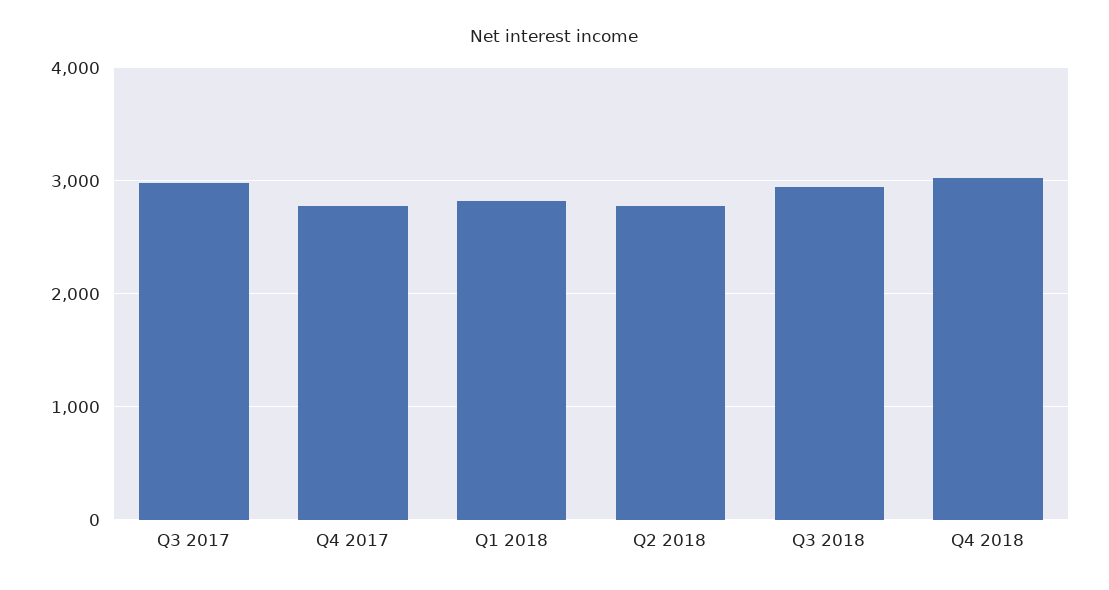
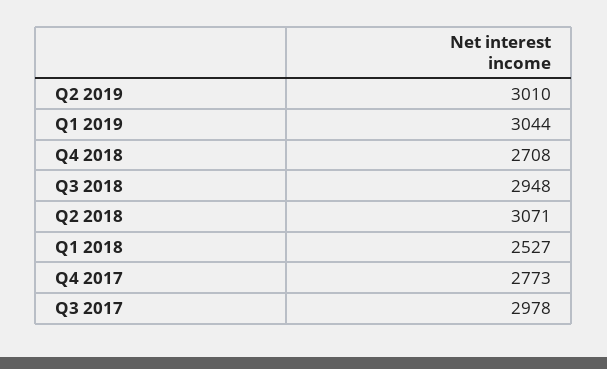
Q1 2018: 2800 -> 2527
Q2 2018: 2800 -> 3071
Q4 2018: 3000 -> 2708
Q2 2019: none -> 3010
Q1 2019: none -> 3044

